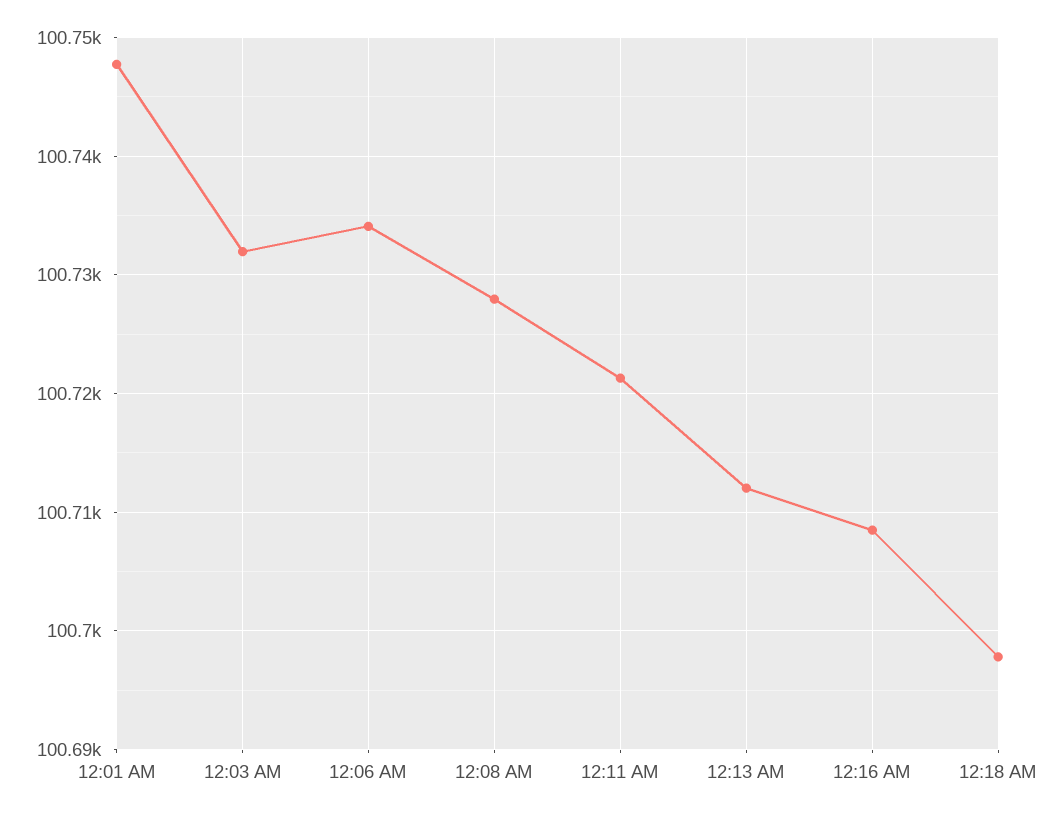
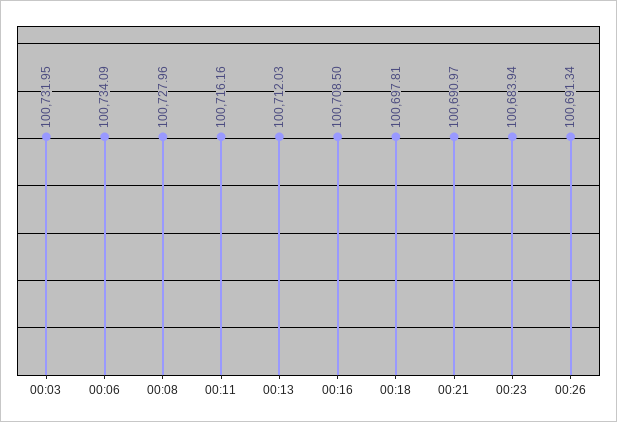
12:01 AM: 100748 -> none
12:11 AM: 100721 -> 100716.16
00:21: none -> 100690.97
00:23: none -> 100683.94
00:26: none -> 100691.34

